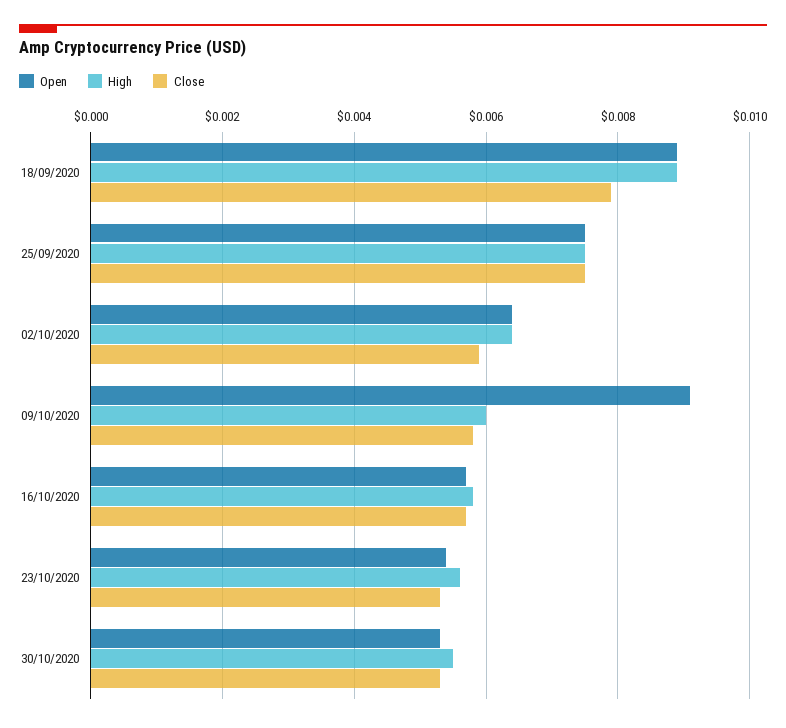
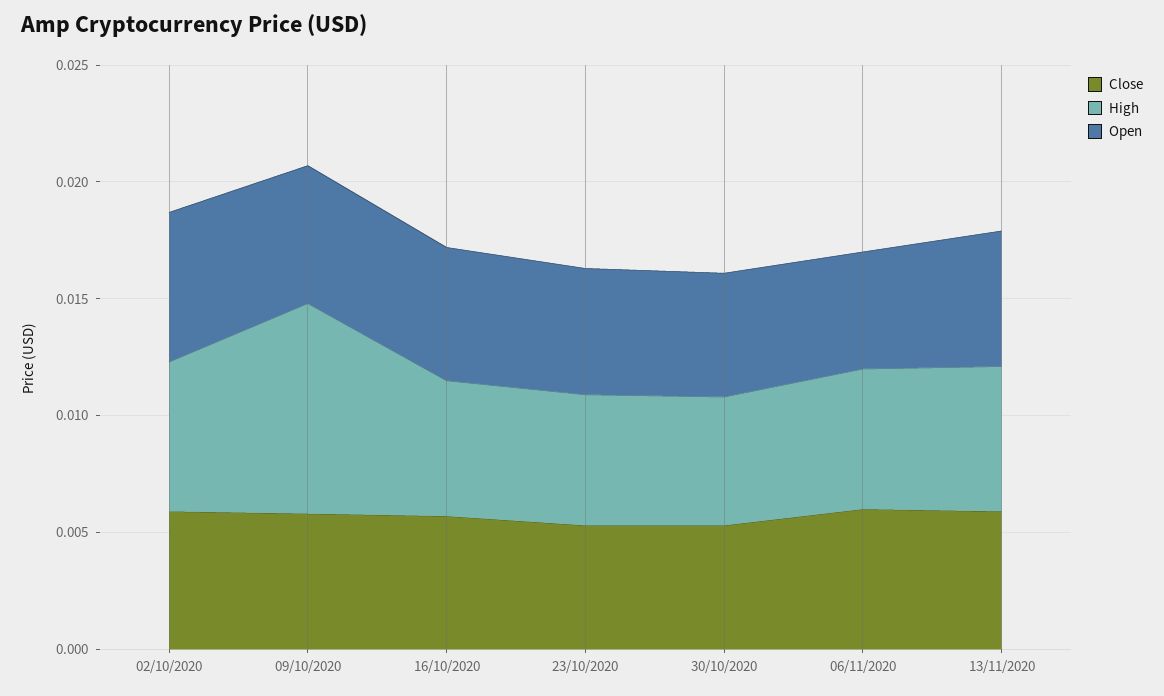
Open, 18/09/2020: 0.009 -> none
High, 18/09/2020: 0.009 -> none
Close, 18/09/2020: 0.008 -> none
Open, 25/09/2020: 0.0075 -> none
High, 25/09/2020: 0.0075 -> none
Close, 25/09/2020: 0.0075 -> none
Open, 09/10/2020: 0.009 -> 0.006
High, 09/10/2020: 0.006 -> 0.009
Close, 06/11/2020: none -> 0.006
High, 06/11/2020: none -> 0.006
Open, 06/11/2020: none -> 0.005
Close, 13/11/2020: none -> 0.006
High, 13/11/2020: none -> 0.006
Open, 13/11/2020: none -> 0.006

